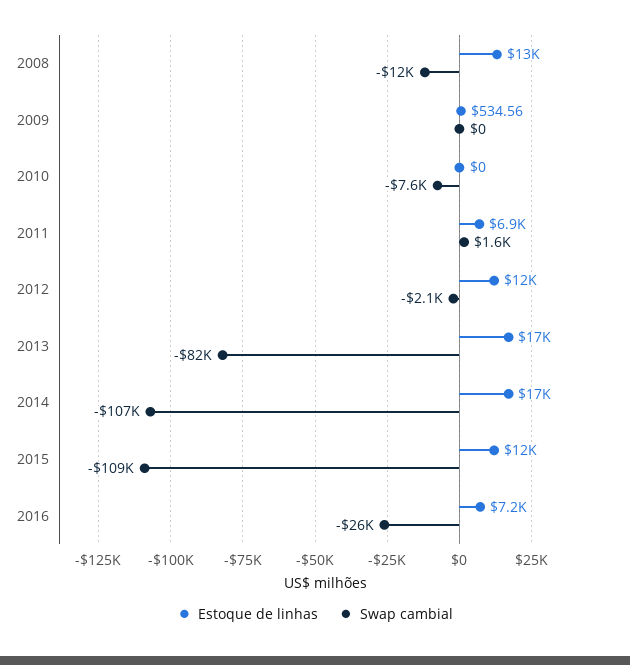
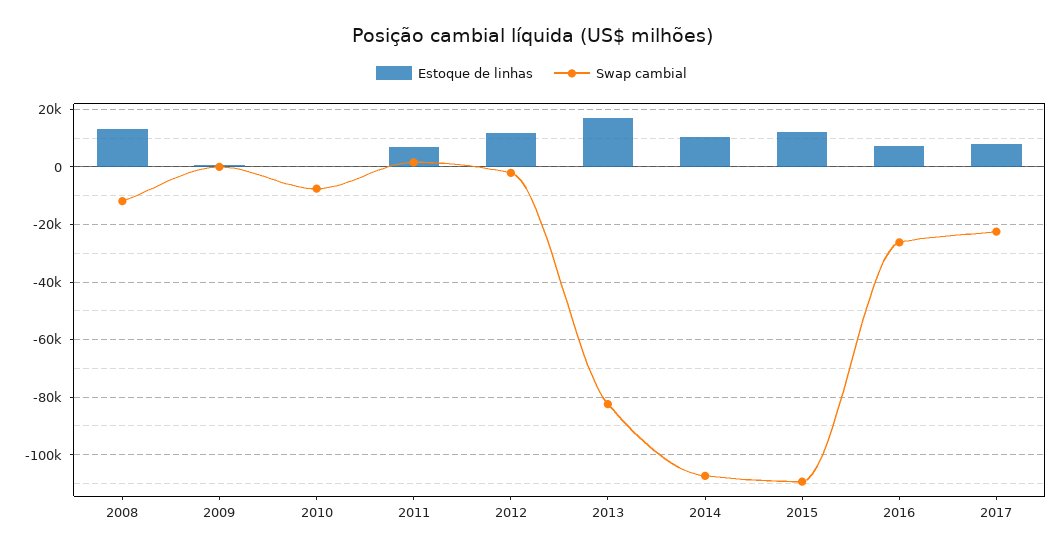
Estoque de linhas, 2014: 17000 -> 10000
Estoque de linhas, 2017: none -> 7500
Swap cambial, 2017: none -> -22500

